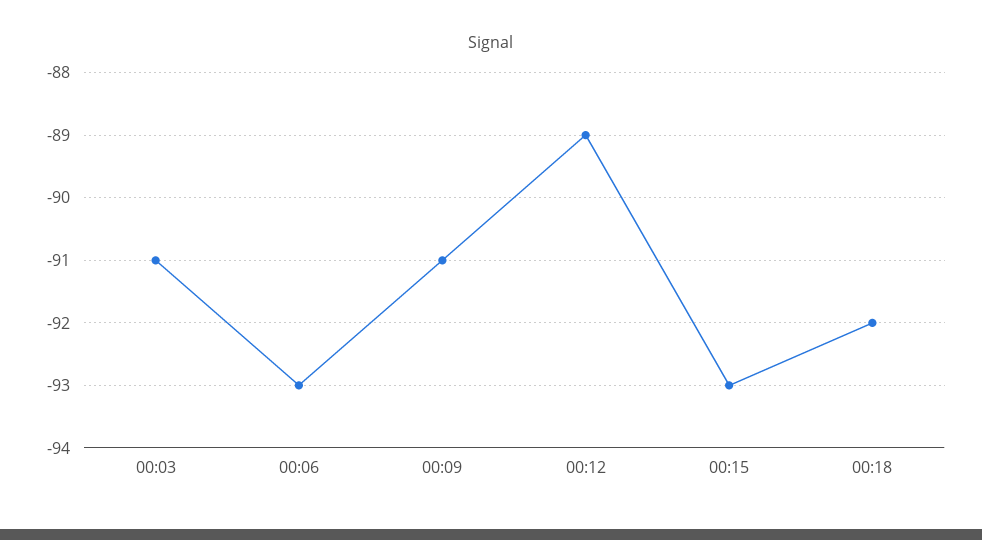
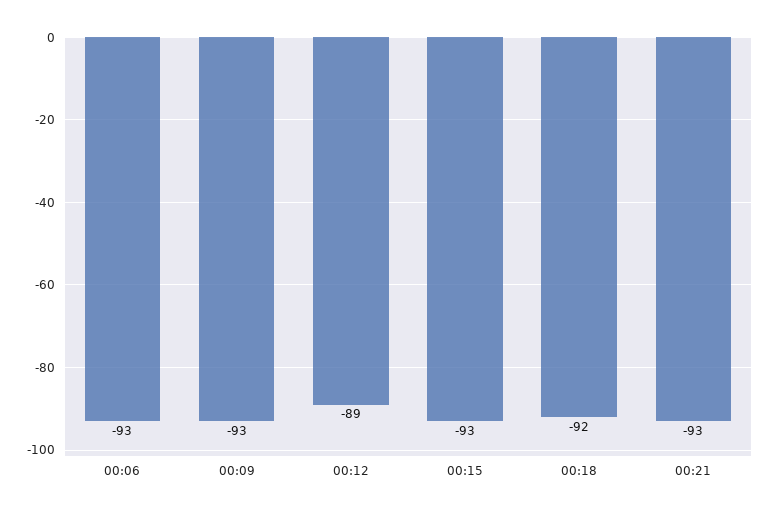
00:03: -91 -> none
00:09: -91 -> -93
00:21: none -> -93

